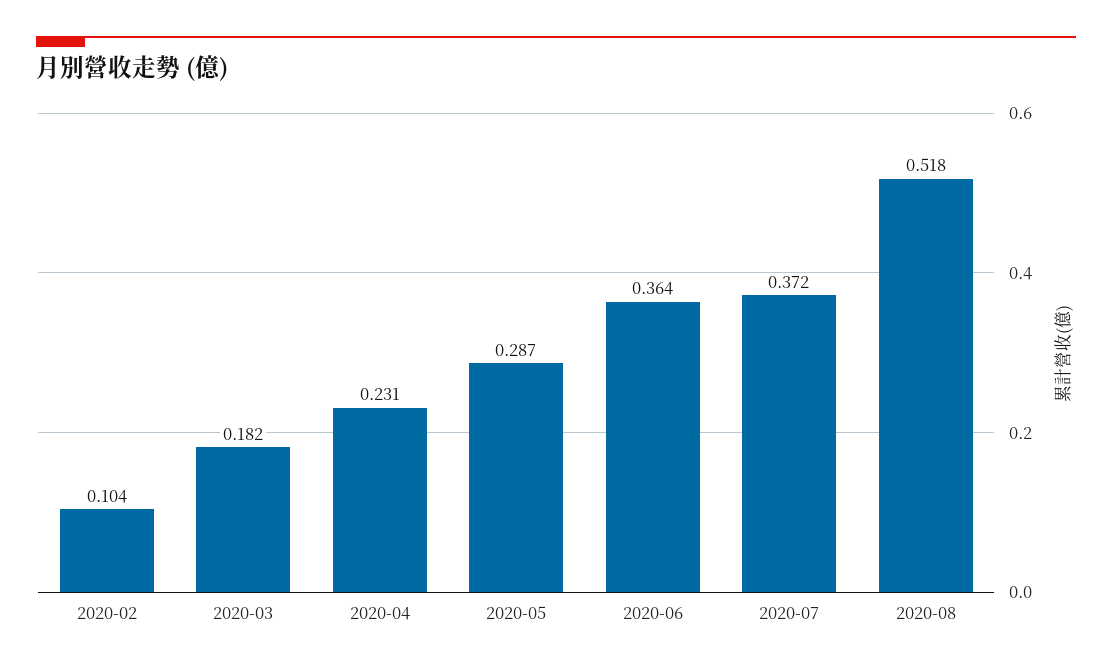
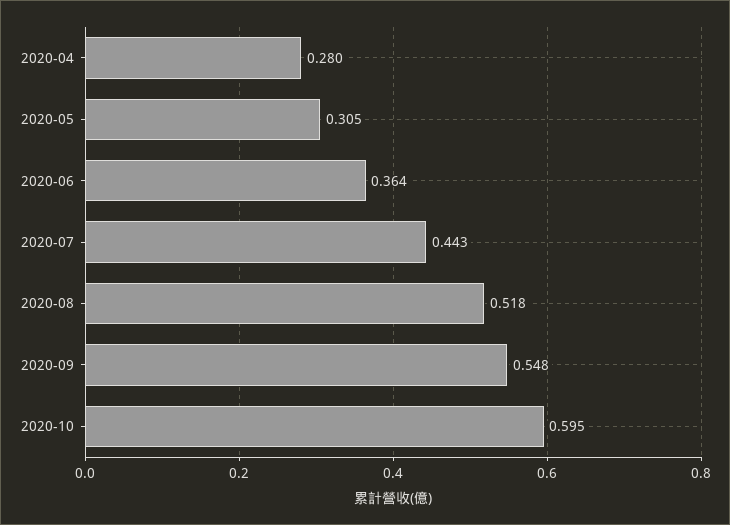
2020-02: 0.104 -> none
2020-03: 0.182 -> none
2020-04: 0.231 -> 0.28
2020-05: 0.287 -> 0.305
2020-07: 0.372 -> 0.443
2020-09: none -> 0.548
2020-10: none -> 0.595

